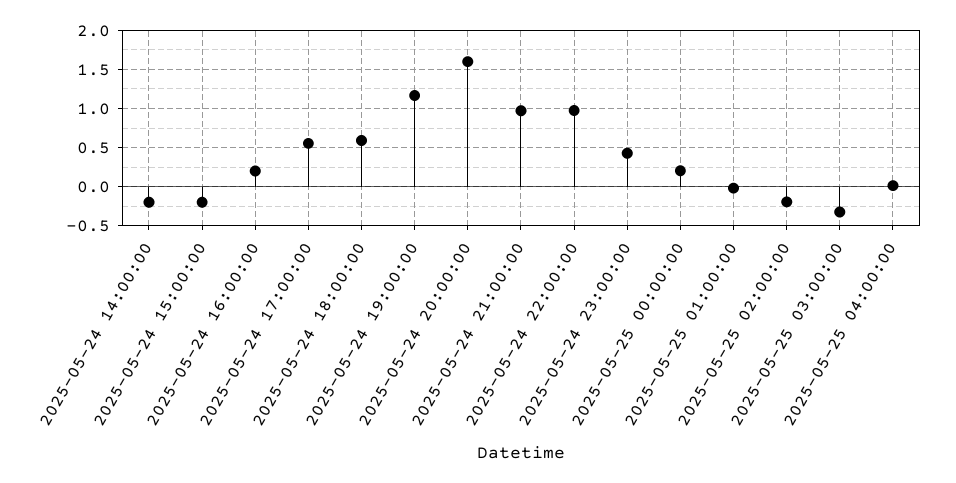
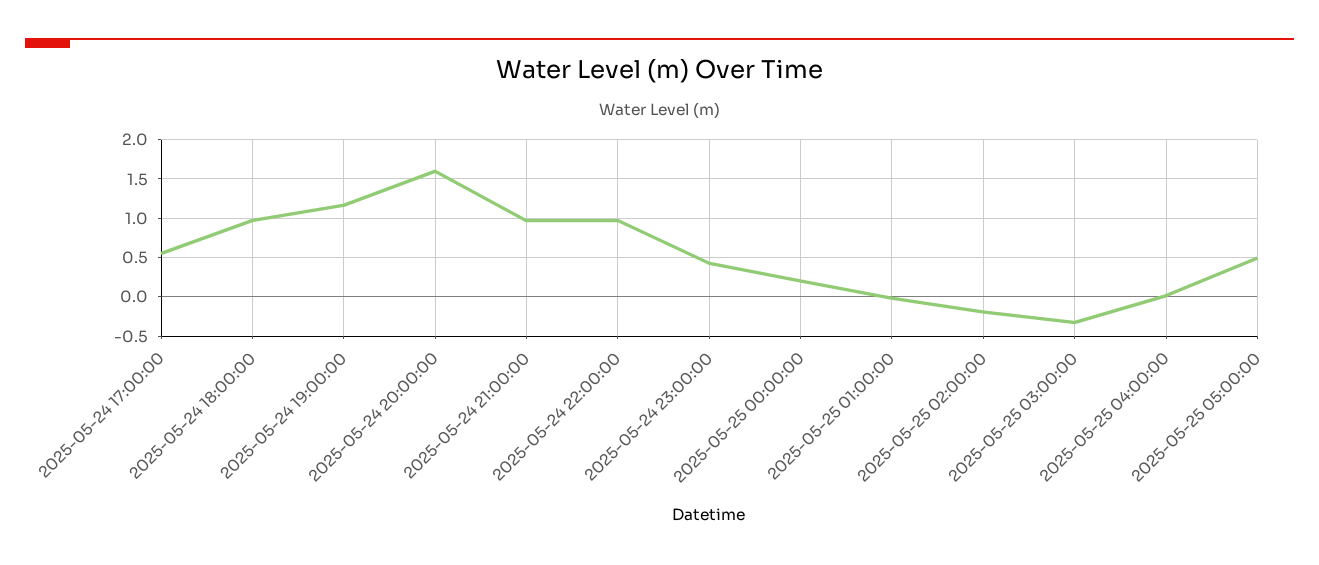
2025-05-24 14:00:00: -0.2 -> none
2025-05-24 15:00:00: -0.2 -> none
2025-05-24 16:00:00: 0.2 -> none
2025-05-24 18:00:00: 0.6 -> 1
2025-05-25 05:00:00: none -> 0.5

